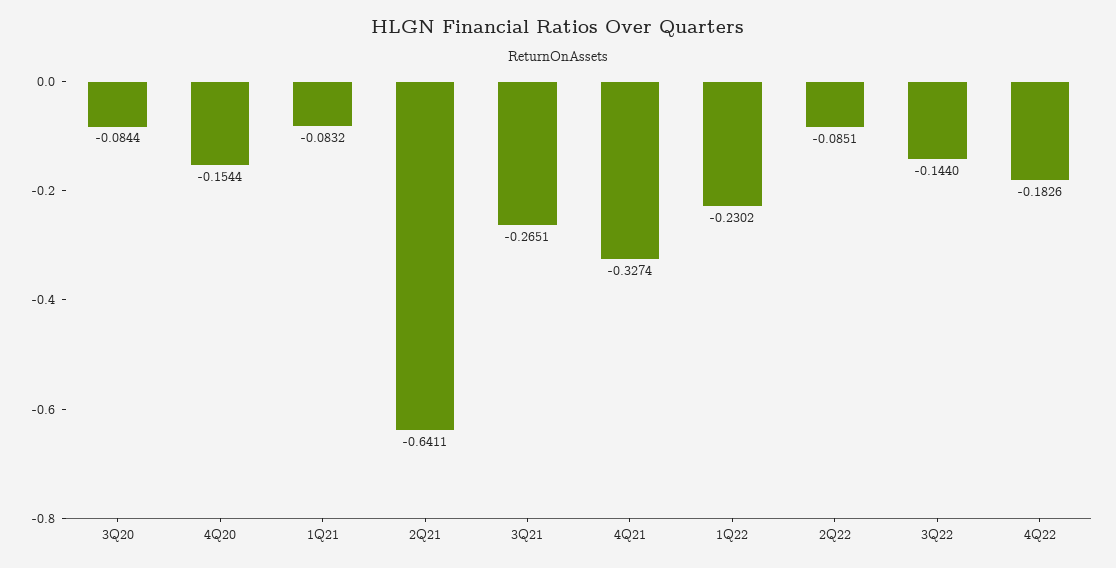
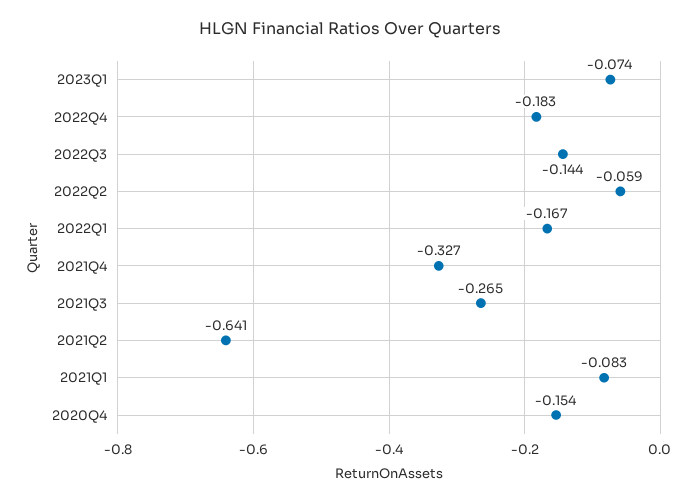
3Q20: -0.0844 -> none
1Q22: -0.2302 -> -0.167
2Q22: -0.0851 -> -0.059
2023Q1: none -> -0.074

